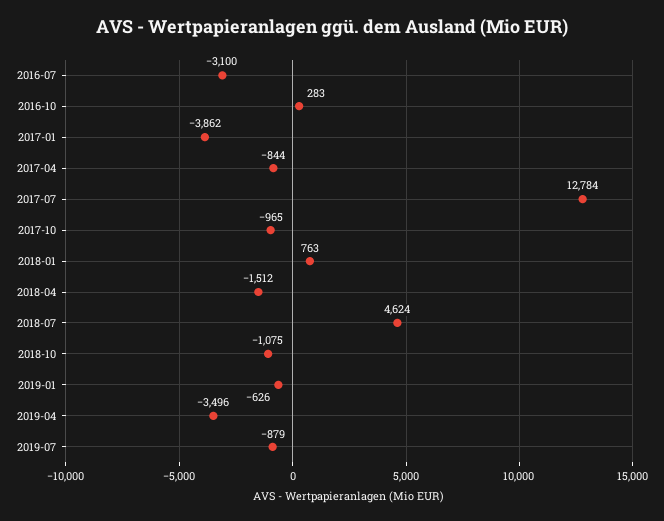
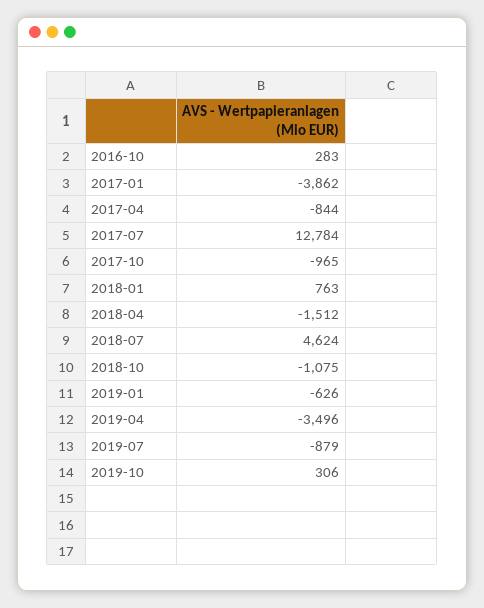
2016-07: -3100 -> none
2019-10: none -> 306

